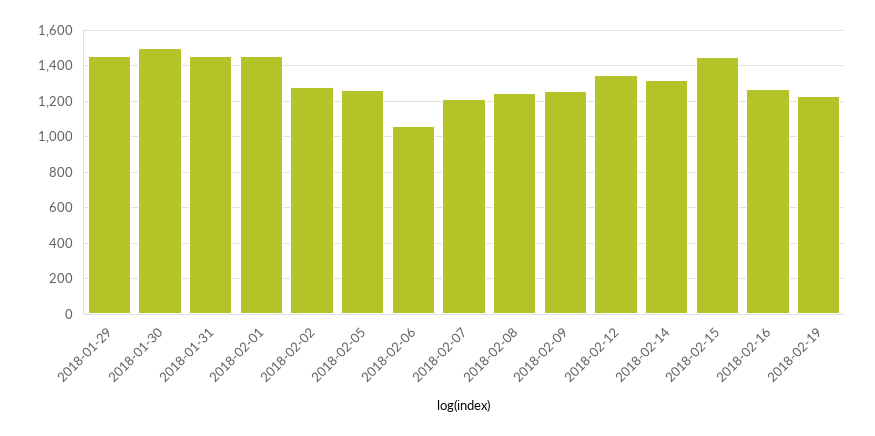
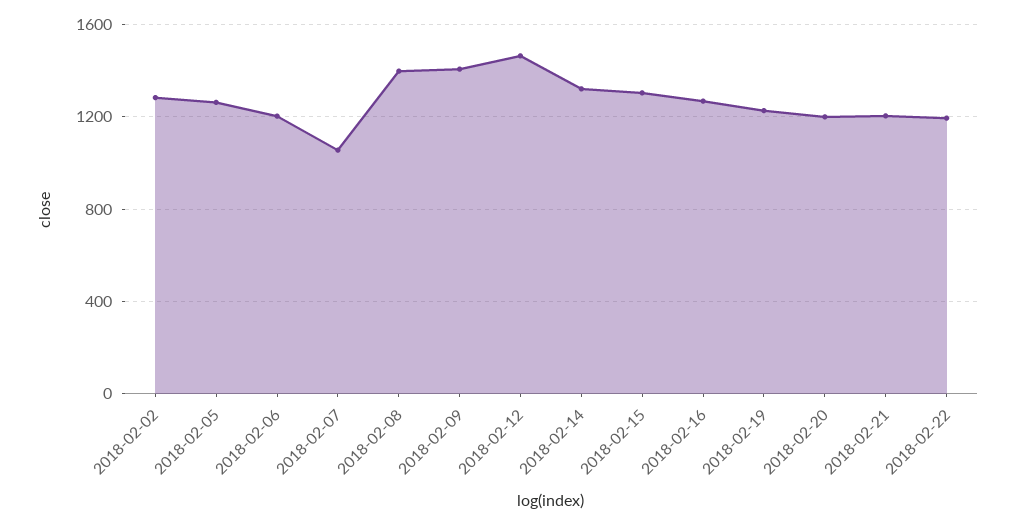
2018-01-29: 1450 -> none
2018-01-30: 1500 -> none
2018-01-31: 1450 -> none
2018-02-01: 1450 -> none
2018-02-06: 1050 -> 1200
2018-02-07: 1200 -> 1050
2018-02-08: 1250 -> 1400
2018-02-09: 1250 -> 1400
2018-02-12: 1350 -> 1450
2018-02-15: 1450 -> 1300
2018-02-20: none -> 1200
2018-02-21: none -> 1200
2018-02-22: none -> 1200

